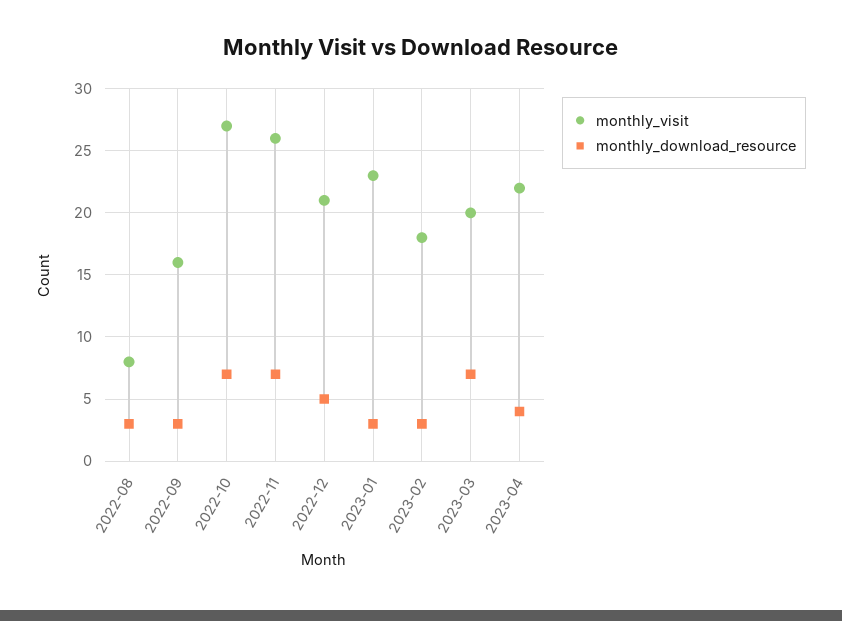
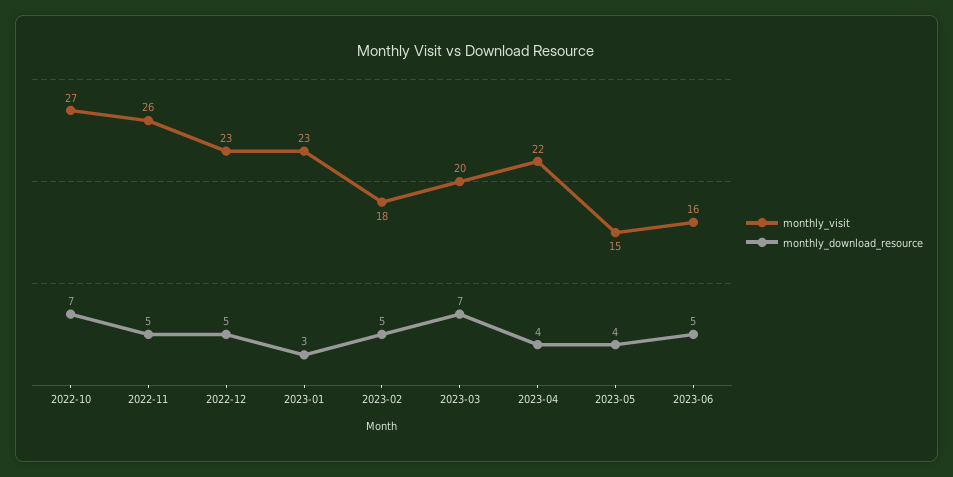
monthly_visit, 2022-08: 8 -> none
monthly_download_resource, 2022-08: 3 -> none
monthly_visit, 2022-09: 16 -> none
monthly_download_resource, 2022-09: 3 -> none
monthly_download_resource, 2022-11: 7 -> 5
monthly_visit, 2022-12: 21 -> 23
monthly_download_resource, 2023-02: 3 -> 5
monthly_visit, 2023-05: none -> 15
monthly_download_resource, 2023-05: none -> 4
monthly_visit, 2023-06: none -> 16
monthly_download_resource, 2023-06: none -> 5

